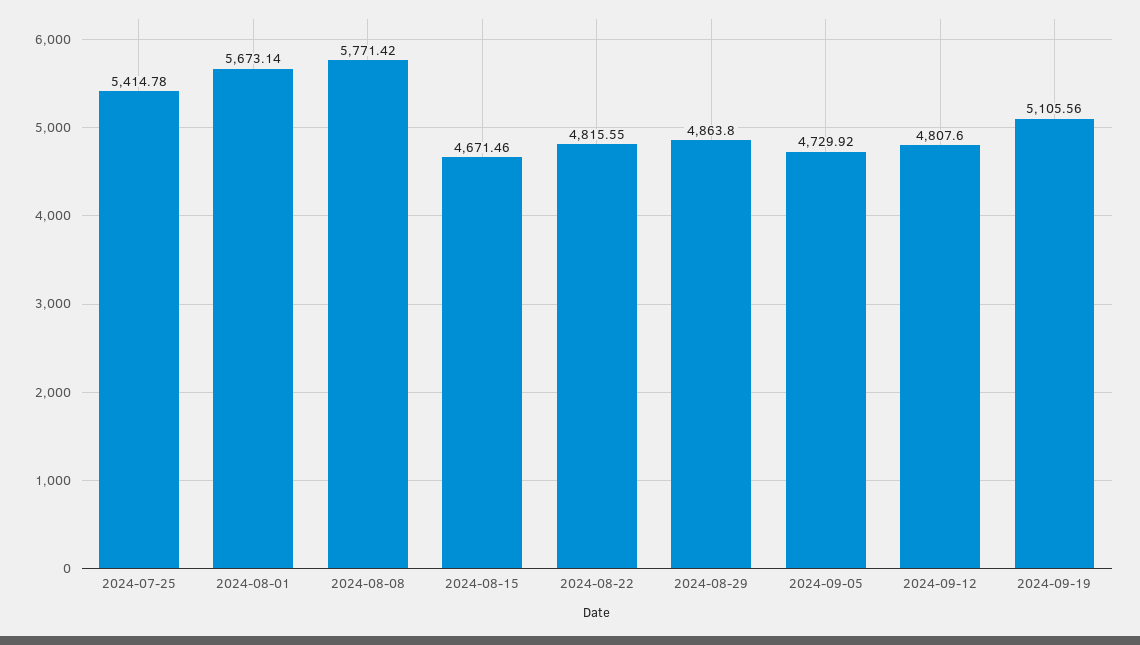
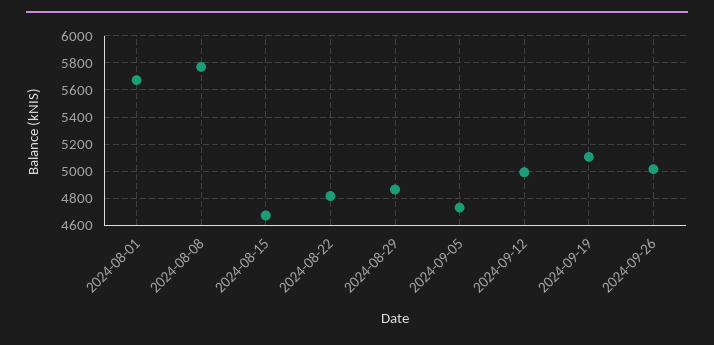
2024-07-25: 5414.78 -> none
2024-09-12: 4807.6 -> 5000
2024-09-26: none -> 5000

